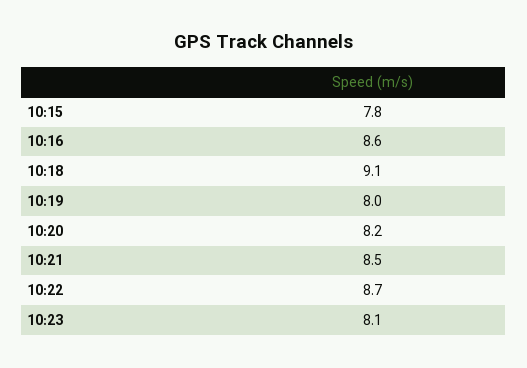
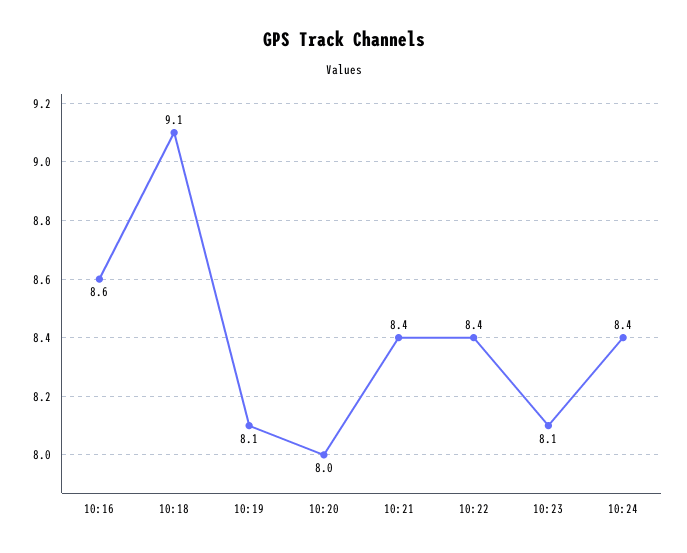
10:15: 7.8 -> none
10:19: 8 -> 8.1
10:20: 8.2 -> 8
10:21: 8.5 -> 8.4
10:22: 8.7 -> 8.4
10:24: none -> 8.4

